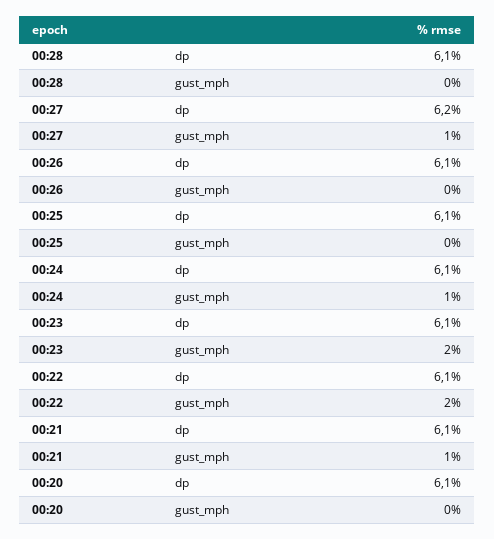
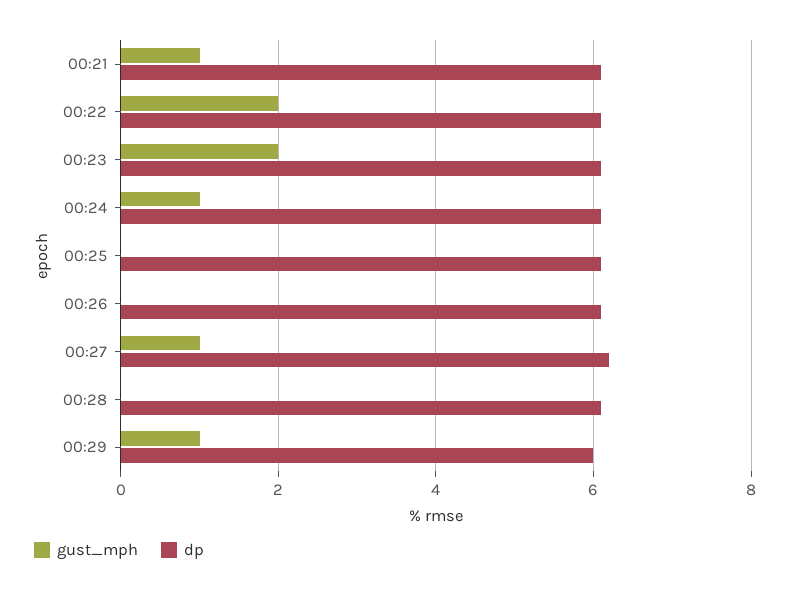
dp, 00:20: 6.1 -> none
gust_mph, 00:20: 0 -> none
gust_mph, 00:29: none -> 1
dp, 00:29: none -> 6

